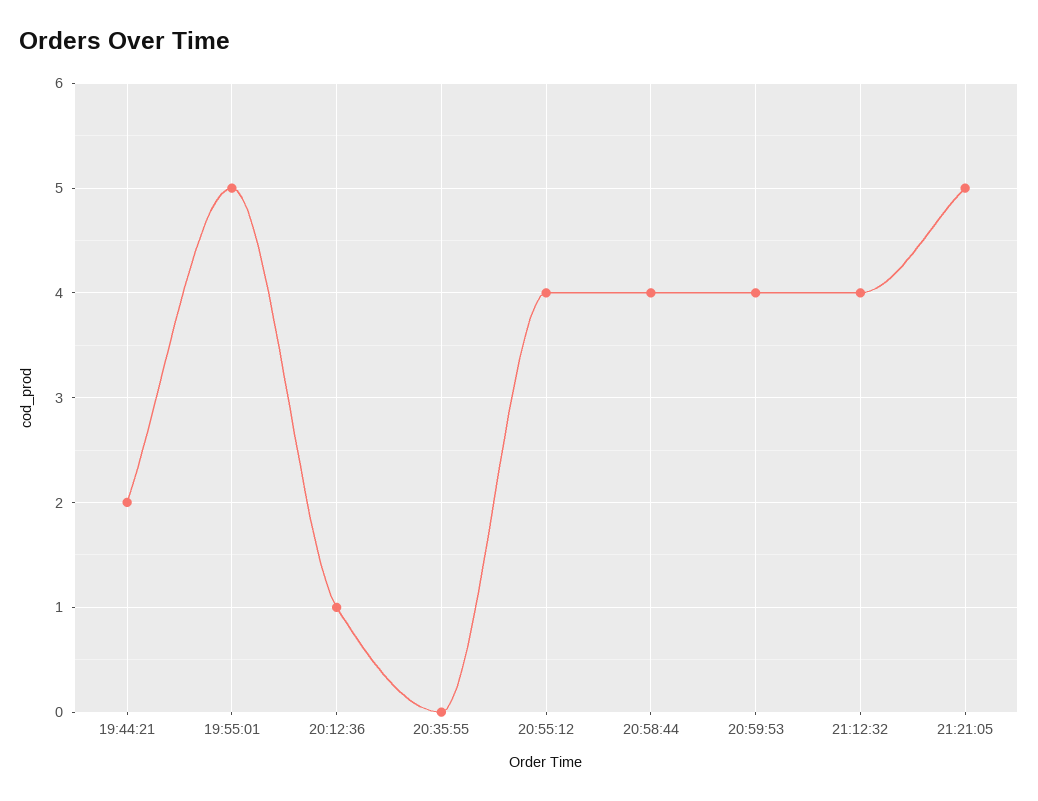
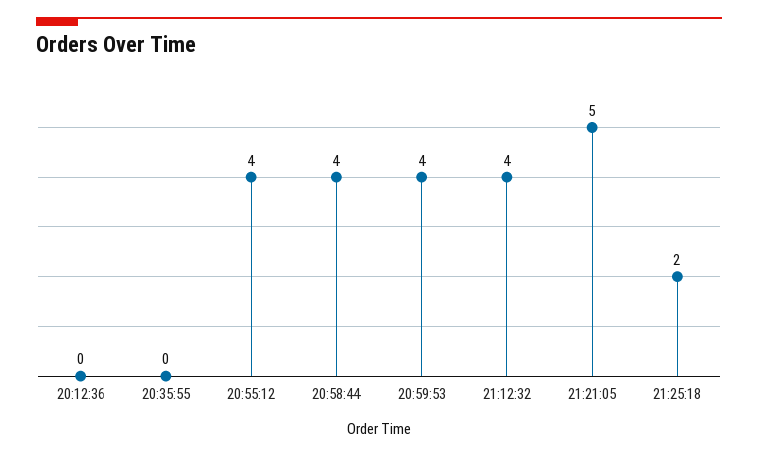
19:44:21: 2 -> none
19:55:01: 5 -> none
20:12:36: 1 -> 0
21:25:18: none -> 2

